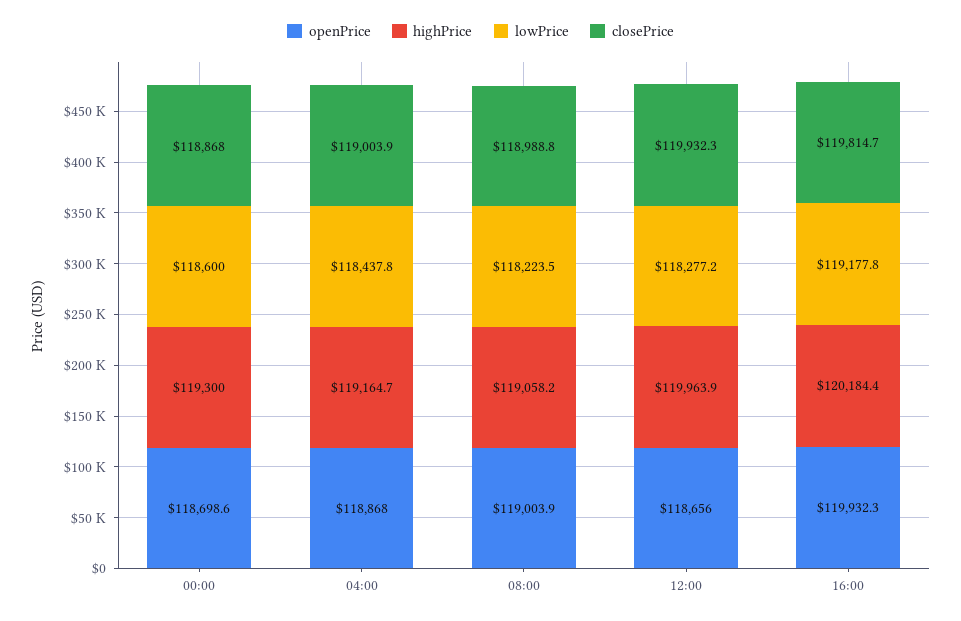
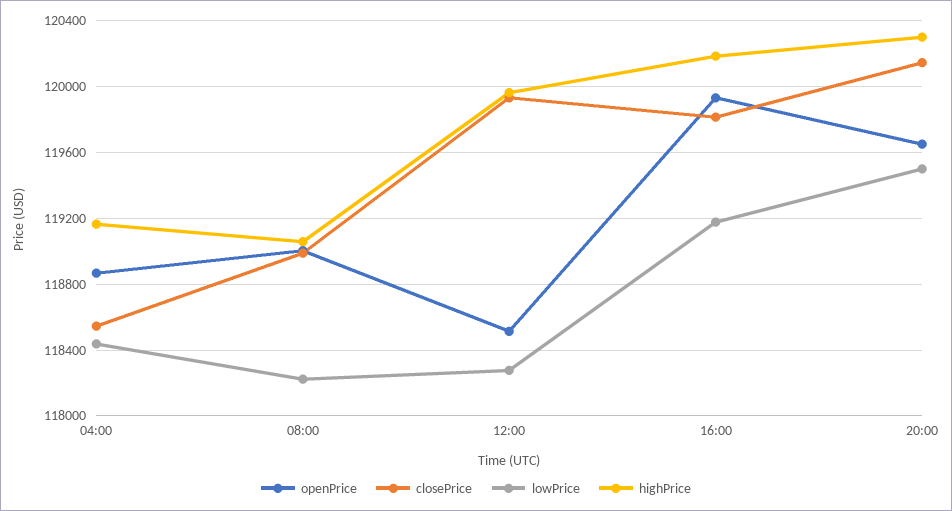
openPrice, 00:00: 118698.6 -> none
highPrice, 00:00: 119300 -> none
lowPrice, 00:00: 118600 -> none
closePrice, 00:00: 118868 -> none
closePrice, 04:00: 119003.9 -> 118550
openPrice, 12:00: 118656 -> 118500
openPrice, 20:00: none -> 119650
closePrice, 20:00: none -> 120150
lowPrice, 20:00: none -> 119500
highPrice, 20:00: none -> 120300

